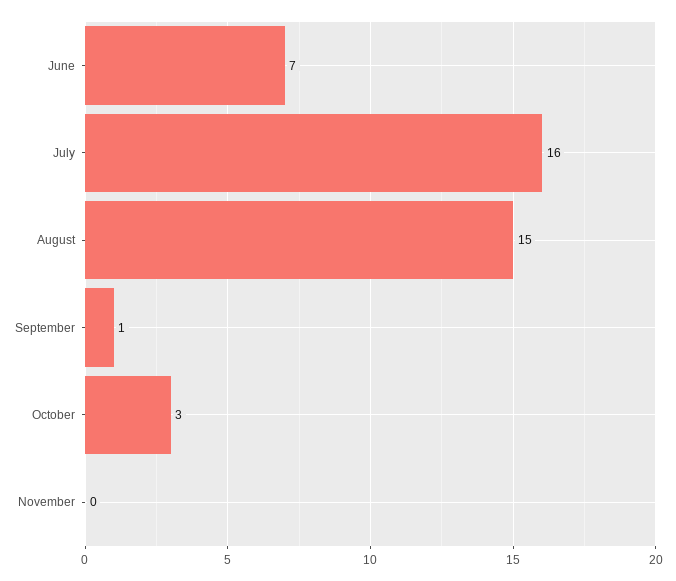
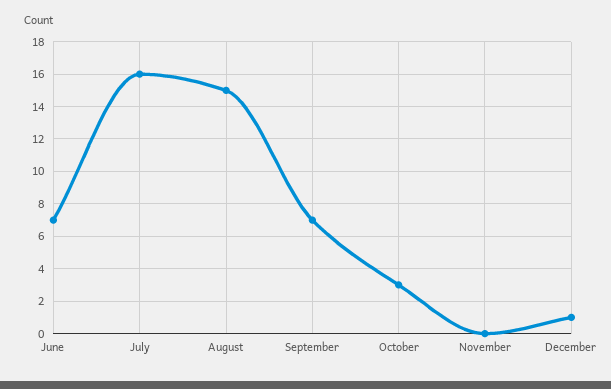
September: 1 -> 7
December: none -> 1

